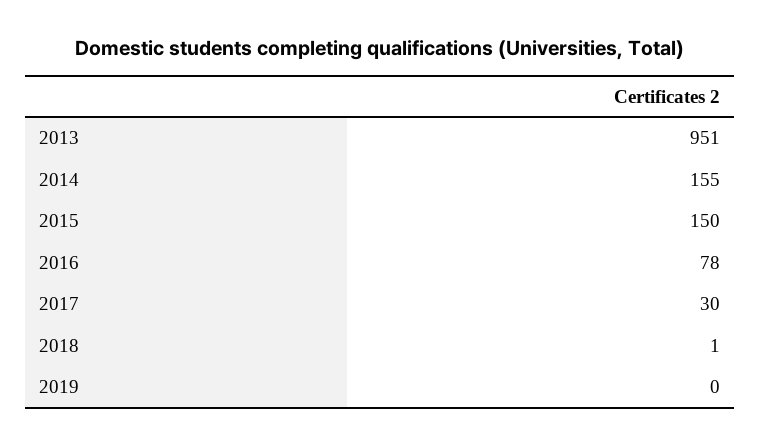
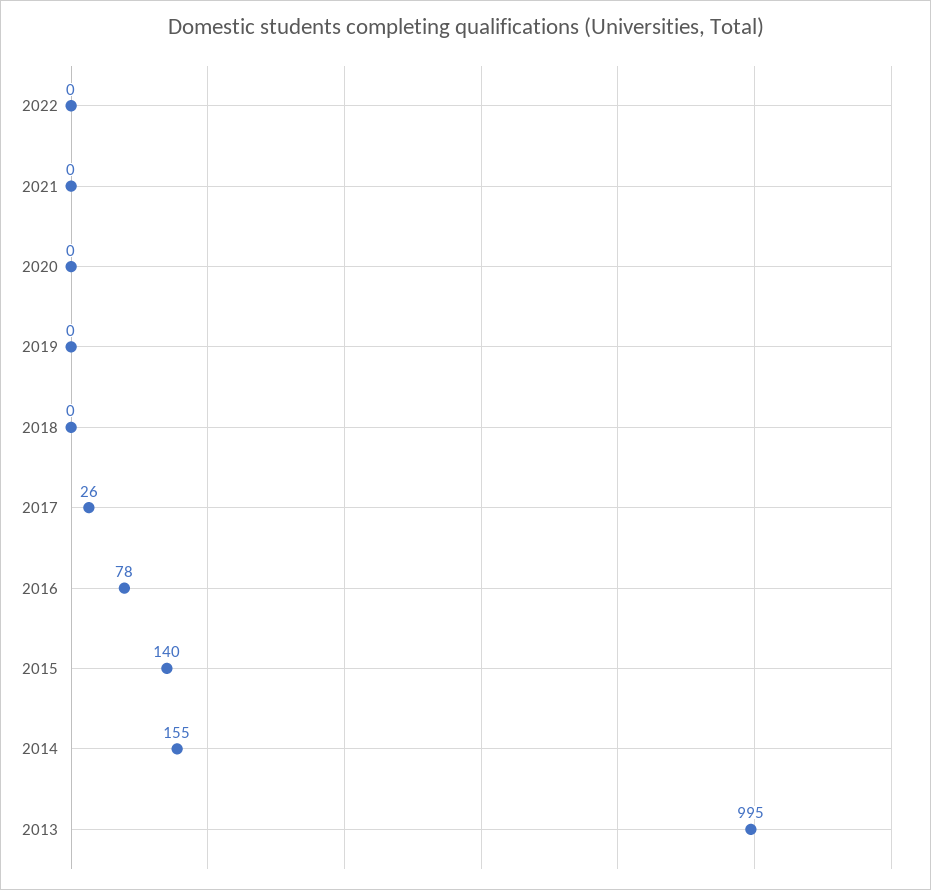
2013: 951 -> 995
2015: 150 -> 140
2017: 30 -> 26
2018: 1 -> 0
2022: none -> 0
2021: none -> 0
2020: none -> 0

